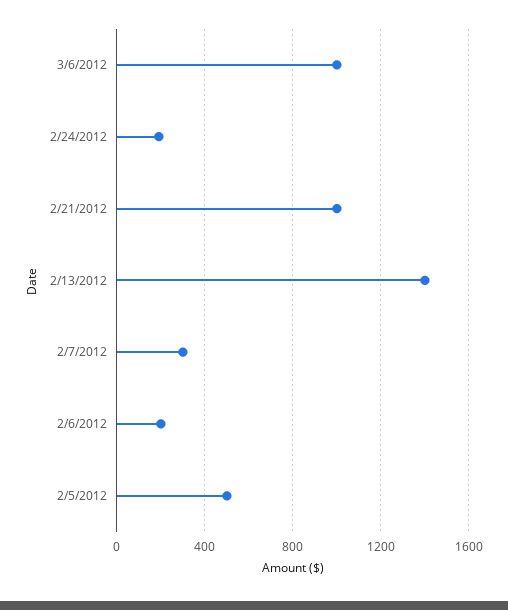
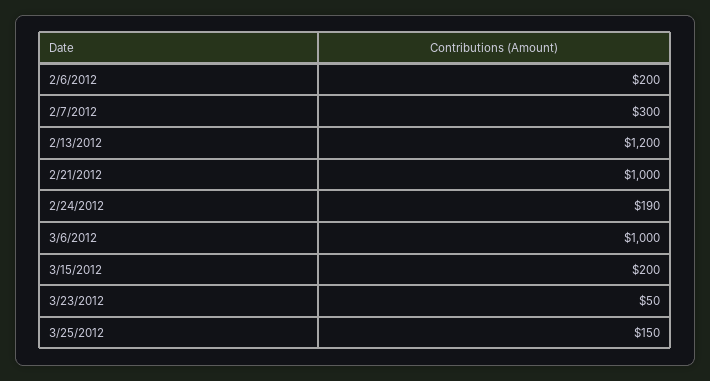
2/13/2012: 1400 -> 1200
2/5/2012: 500 -> none
3/15/2012: none -> 200
3/23/2012: none -> 50
3/25/2012: none -> 150

